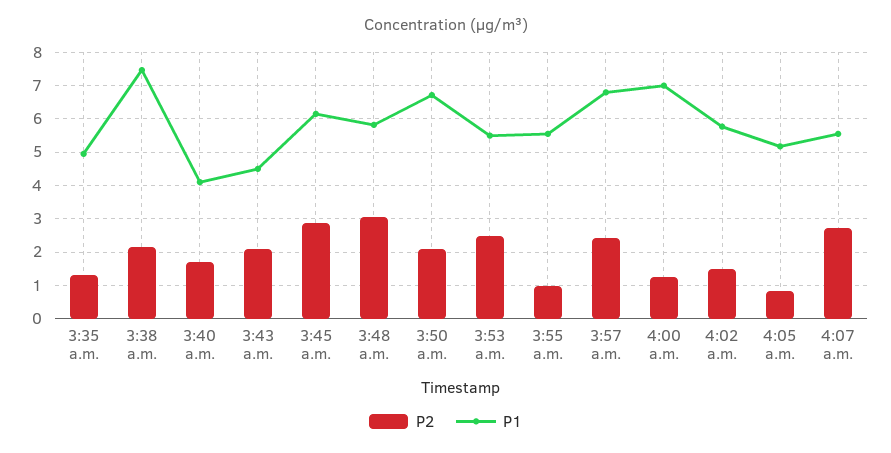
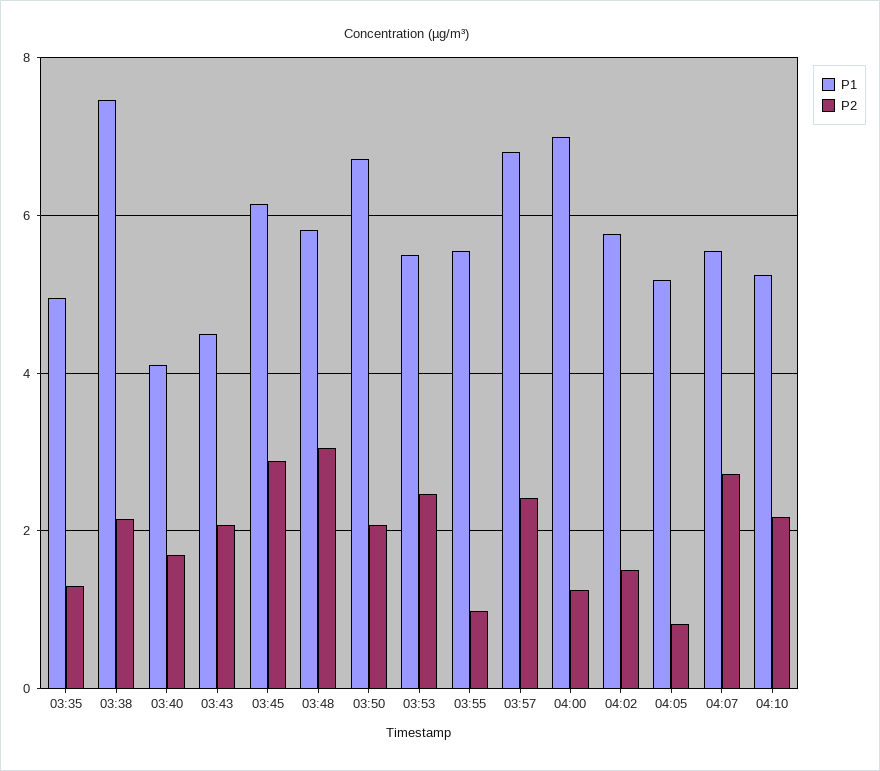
P1, 04:10: none -> 5.2
P2, 04:10: none -> 2.2

